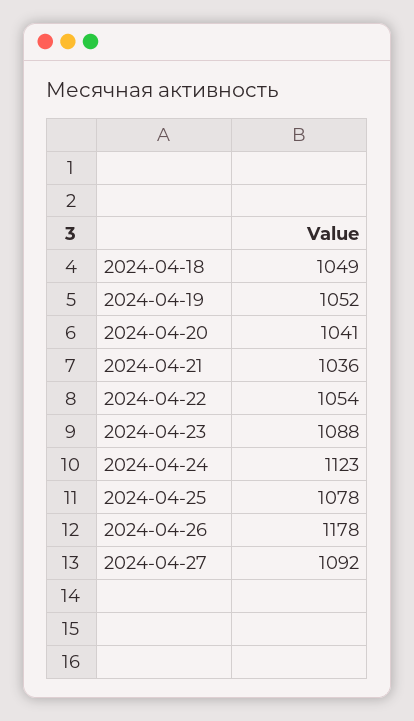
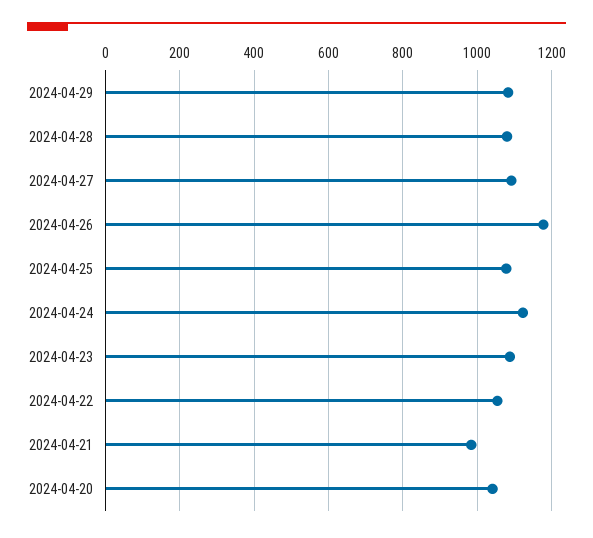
2024-04-18: 1049 -> none
2024-04-19: 1052 -> none
2024-04-21: 1036 -> 980
2024-04-29: none -> 1080
2024-04-28: none -> 1080

